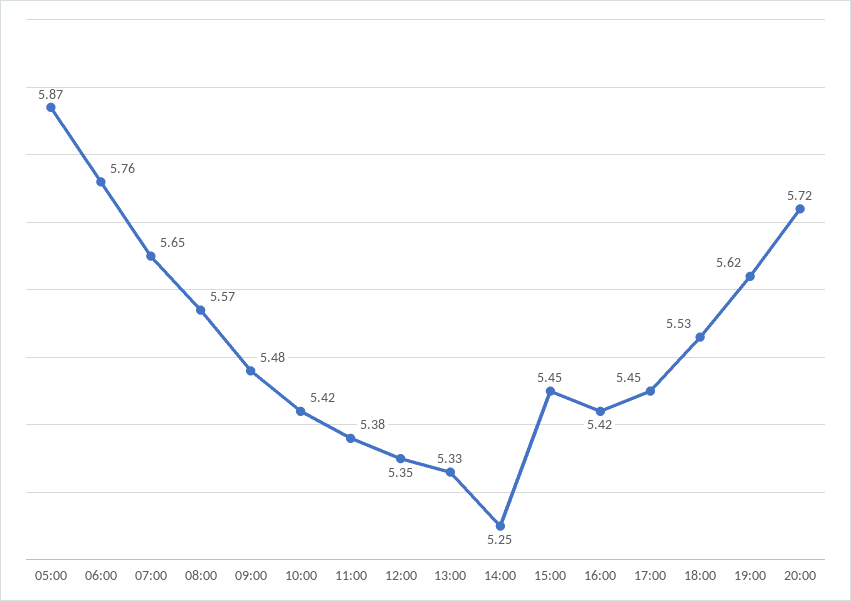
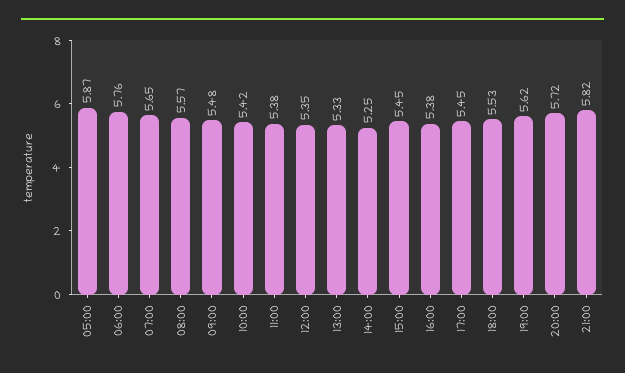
16:00: 5.42 -> 5.38
21:00: none -> 5.82

